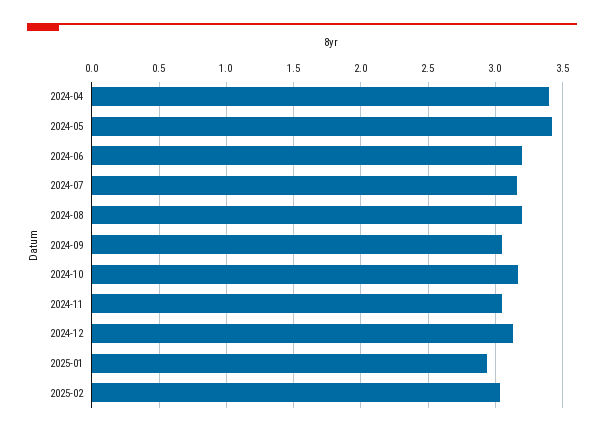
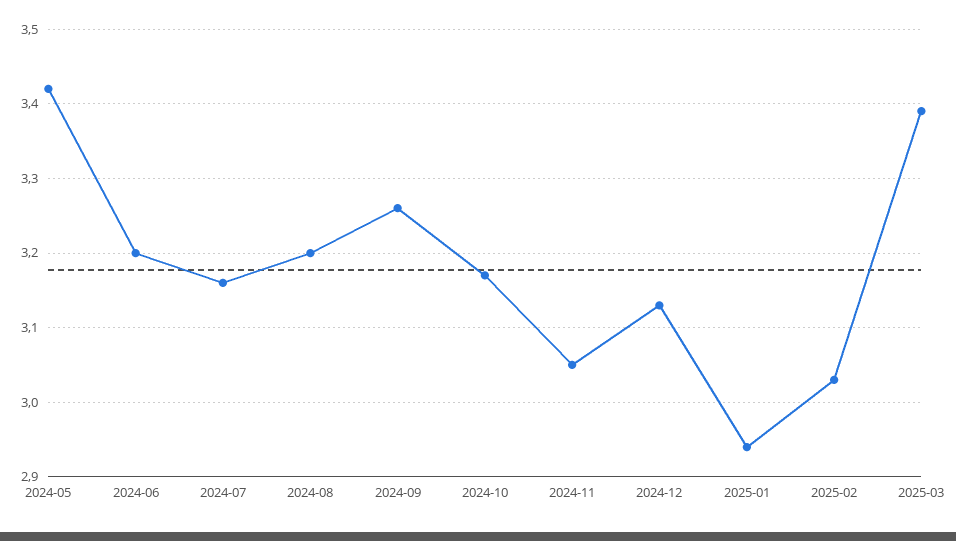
2024-04: 3.4 -> none
2024-09: 3.05 -> 3.26
2025-03: none -> 3.39

